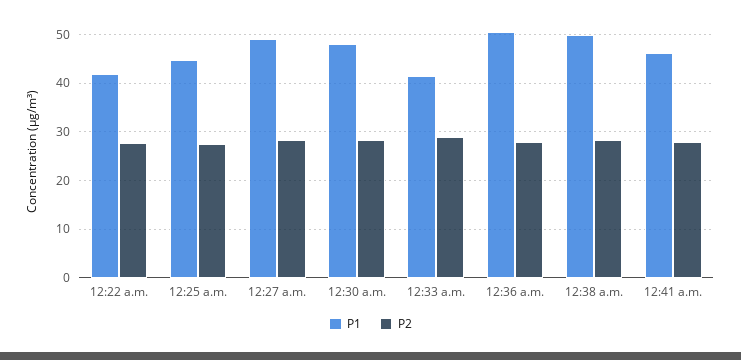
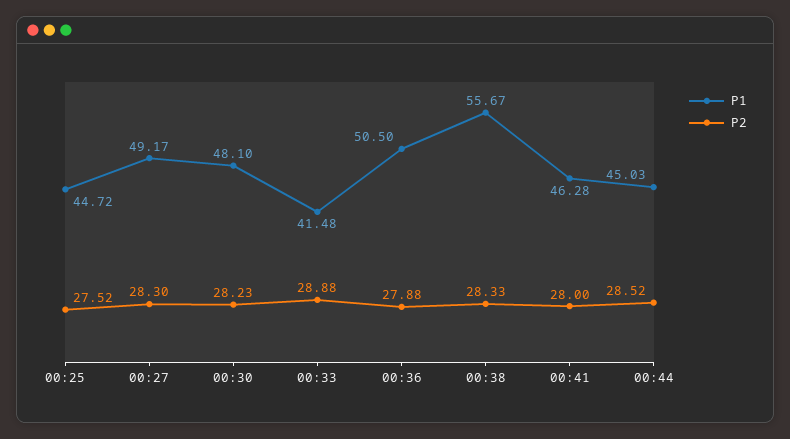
P1, 12:22 a.m.: 42 -> none
P2, 12:22 a.m.: 28 -> none
P1, 12:38 a.m.: 50 -> 55.67
P1, 00:44: none -> 45.03
P2, 00:44: none -> 28.52

